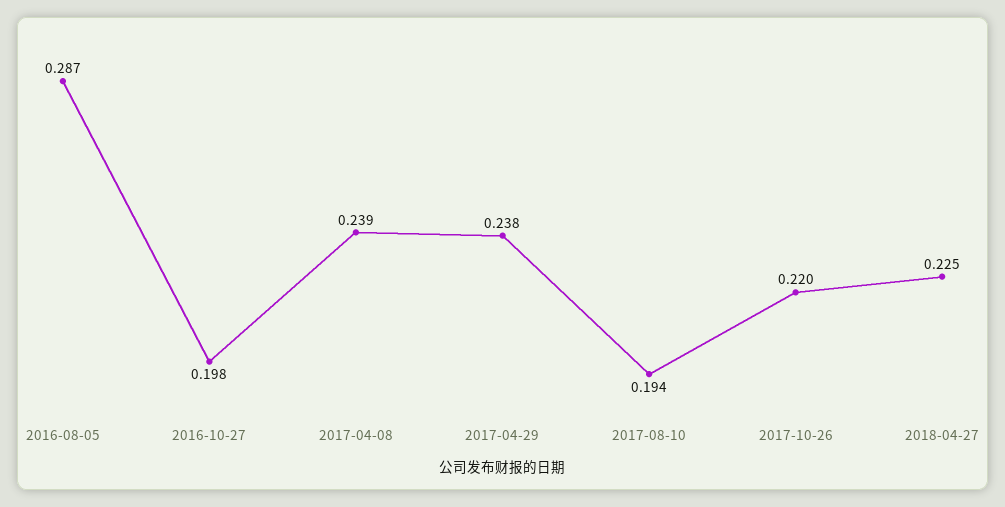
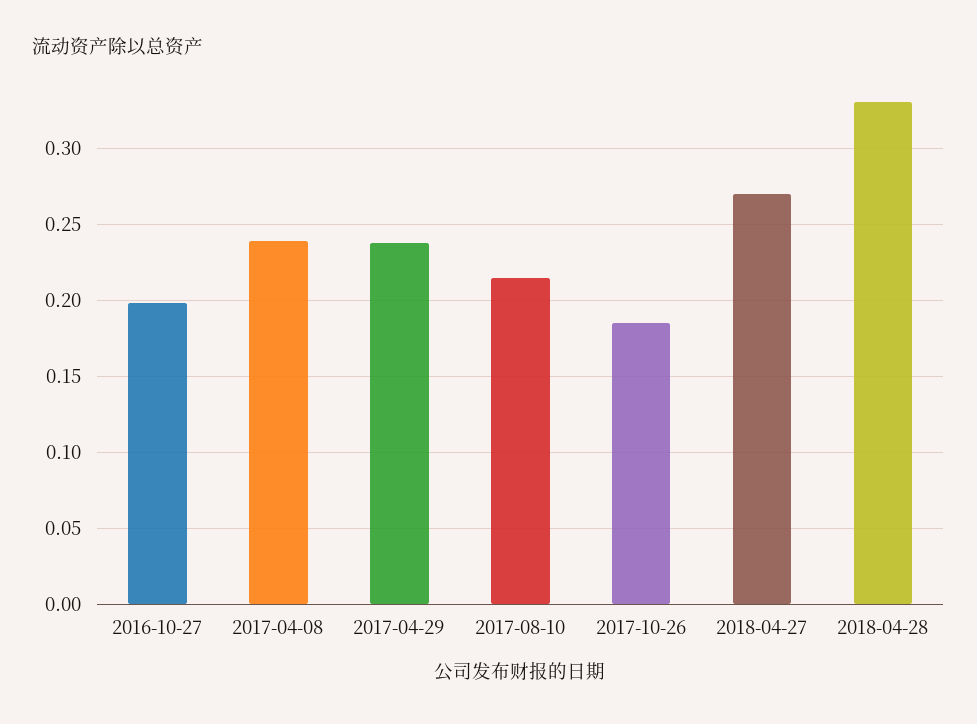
2016-08-05: 0.287 -> none
2017-08-10: 0.194 -> 0.215
2017-10-26: 0.22 -> 0.185
2018-04-27: 0.225 -> 0.27
2018-04-28: none -> 0.33

